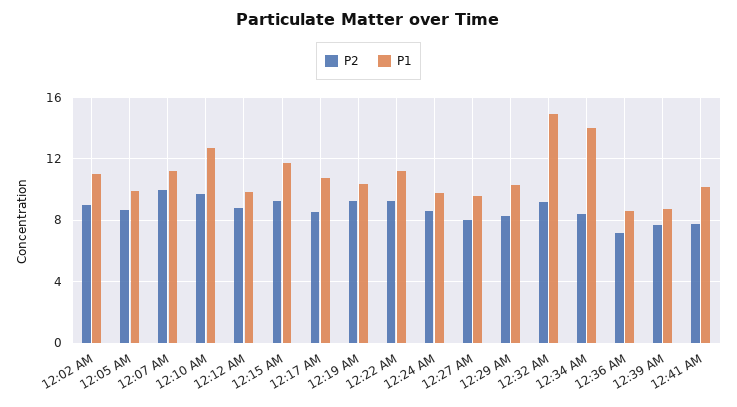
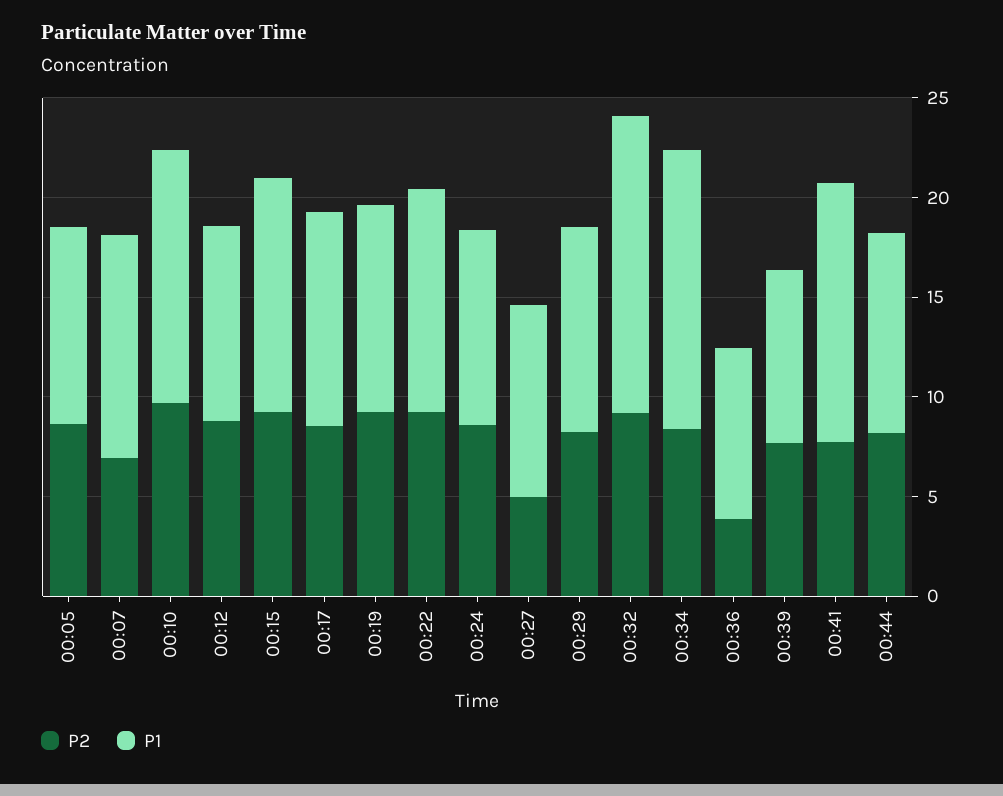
P2, 12:02 AM: 9 -> none
P1, 12:02 AM: 11 -> none
P2, 12:07 AM: 10 -> 7
P2, 12:27 AM: 8 -> 5
P2, 12:36 AM: 7 -> 4
P1, 12:41 AM: 10 -> 13
P2, 00:44: none -> 8
P1, 00:44: none -> 10

